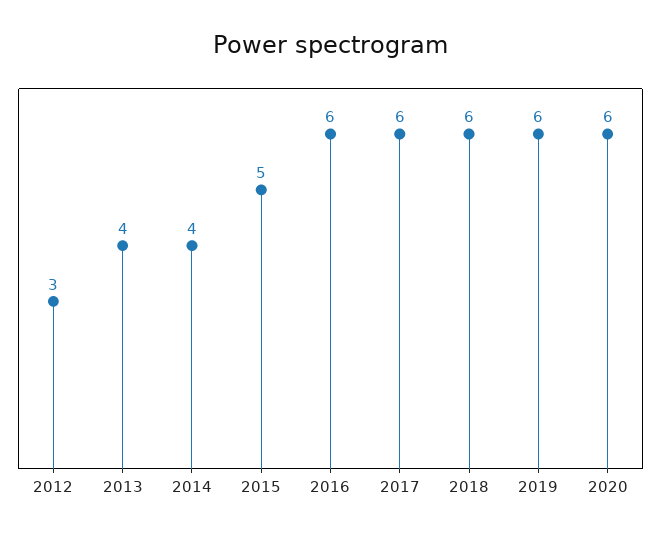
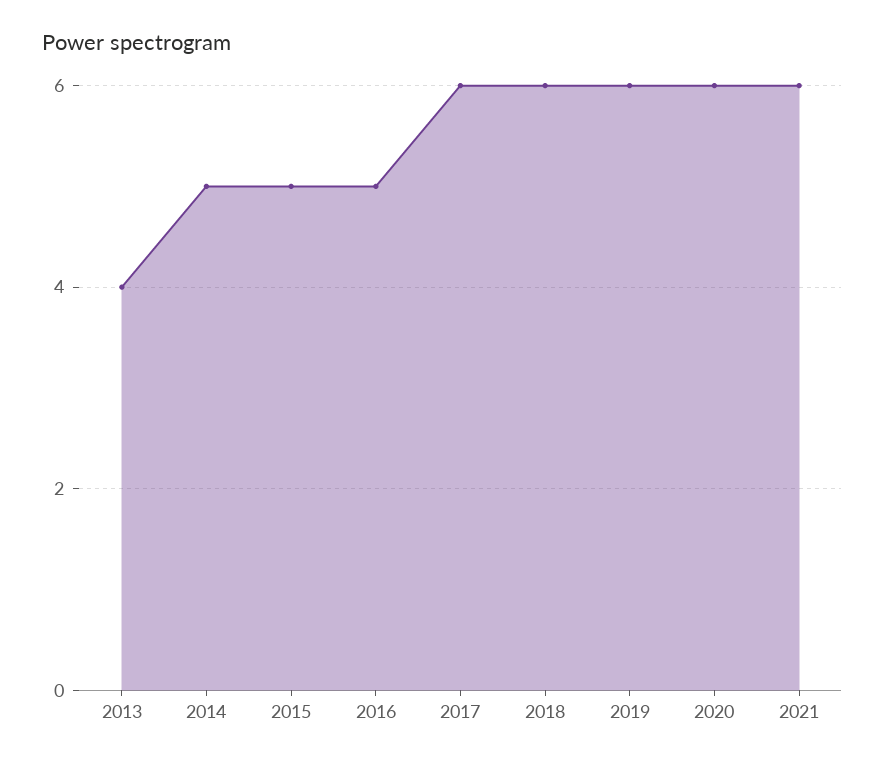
2012: 3 -> none
2014: 4 -> 5
2016: 6 -> 5
2021: none -> 6

